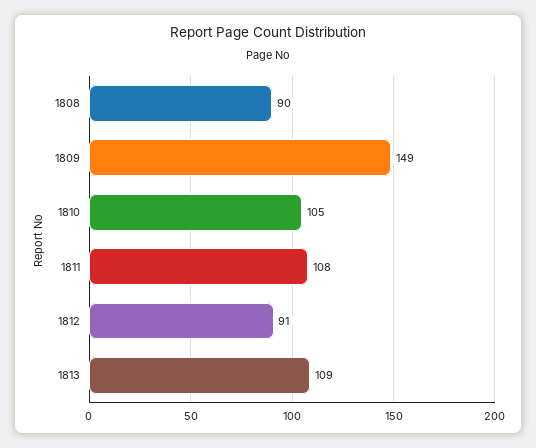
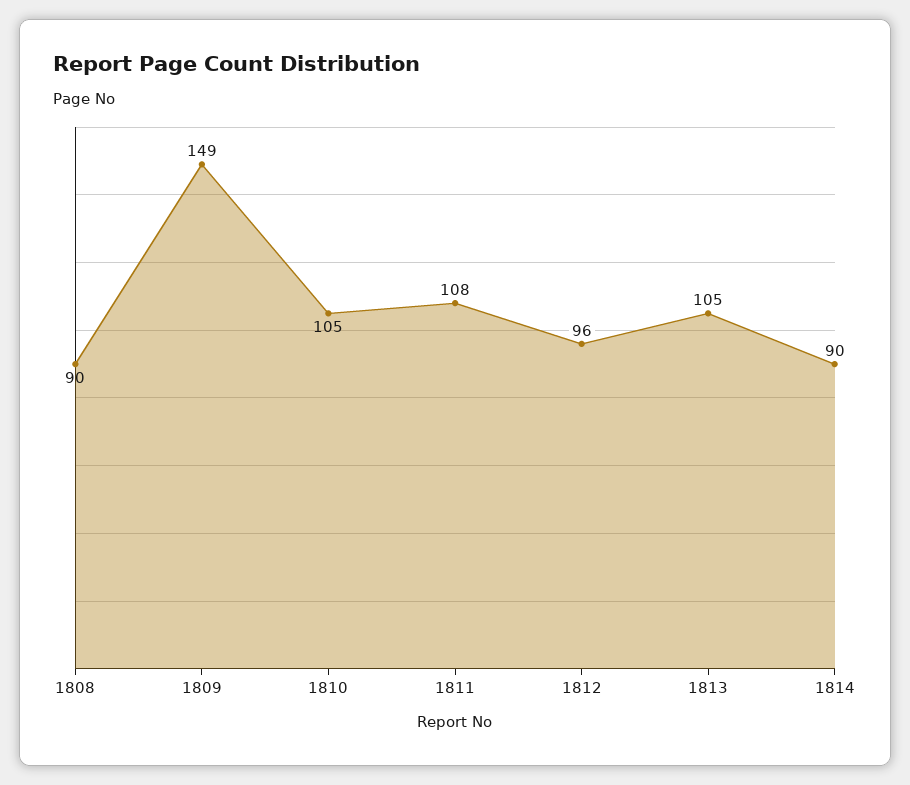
1812: 91 -> 96
1813: 109 -> 105
1814: none -> 90

